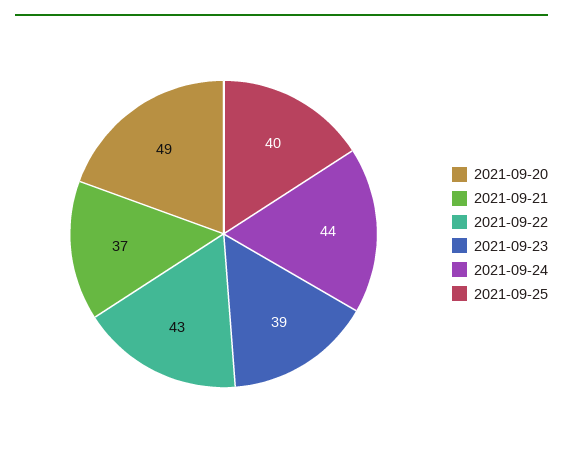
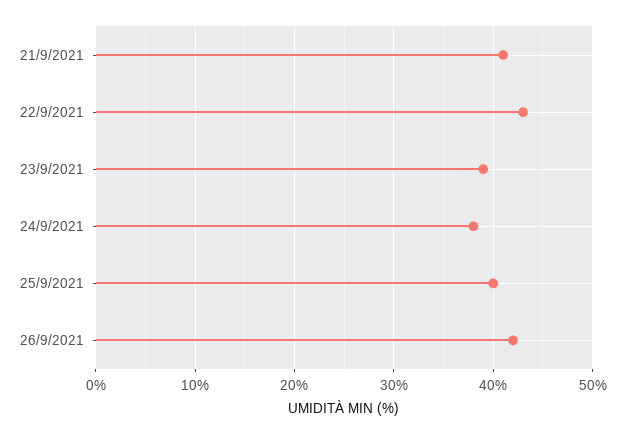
2021-09-20: 49 -> none
2021-09-21: 37 -> 41
2021-09-24: 44 -> 38
26/9/2021: none -> 42

